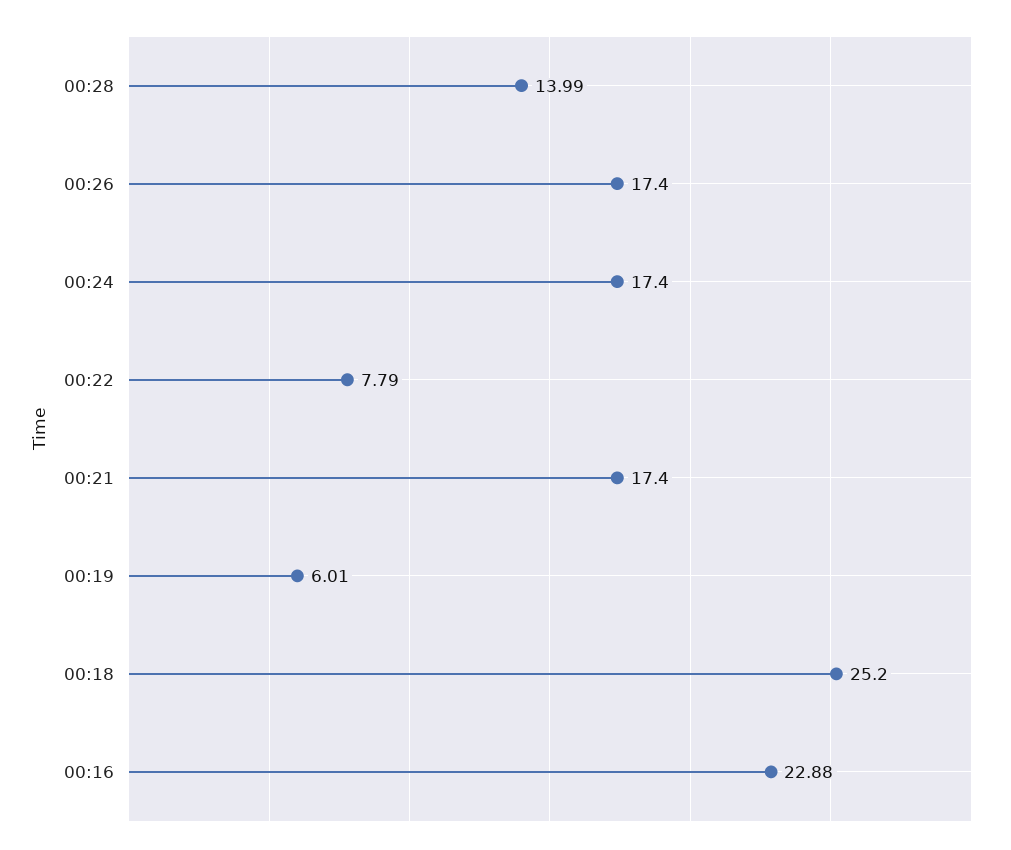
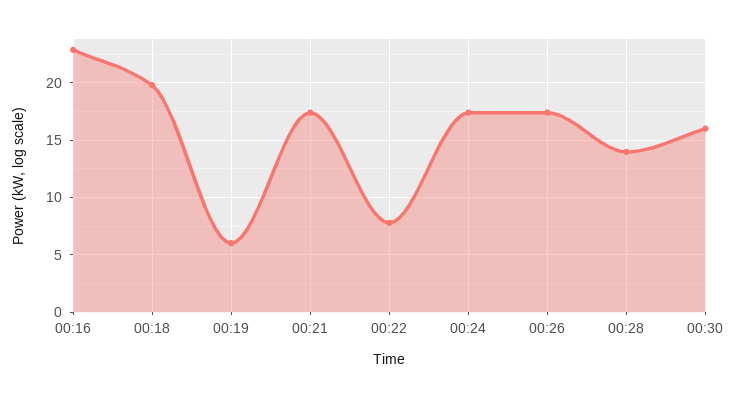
00:18: 25.2 -> 20
00:30: none -> 16

